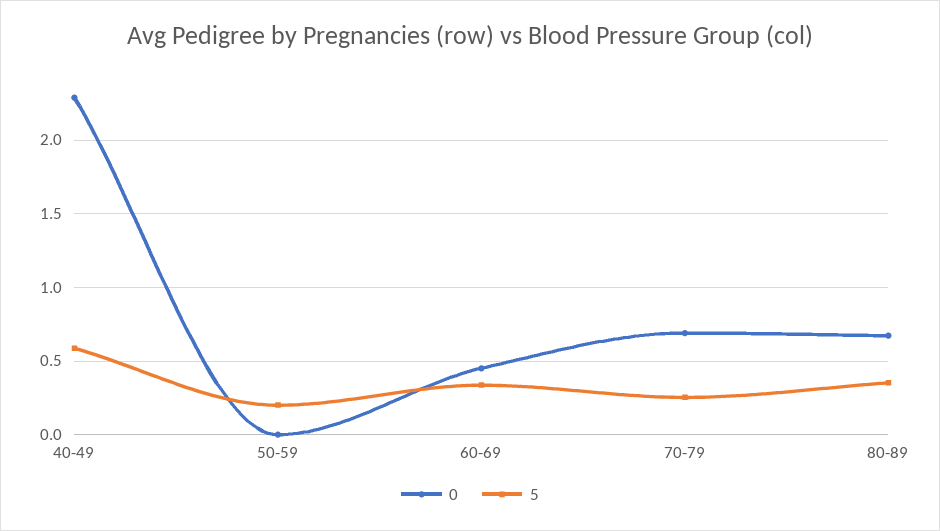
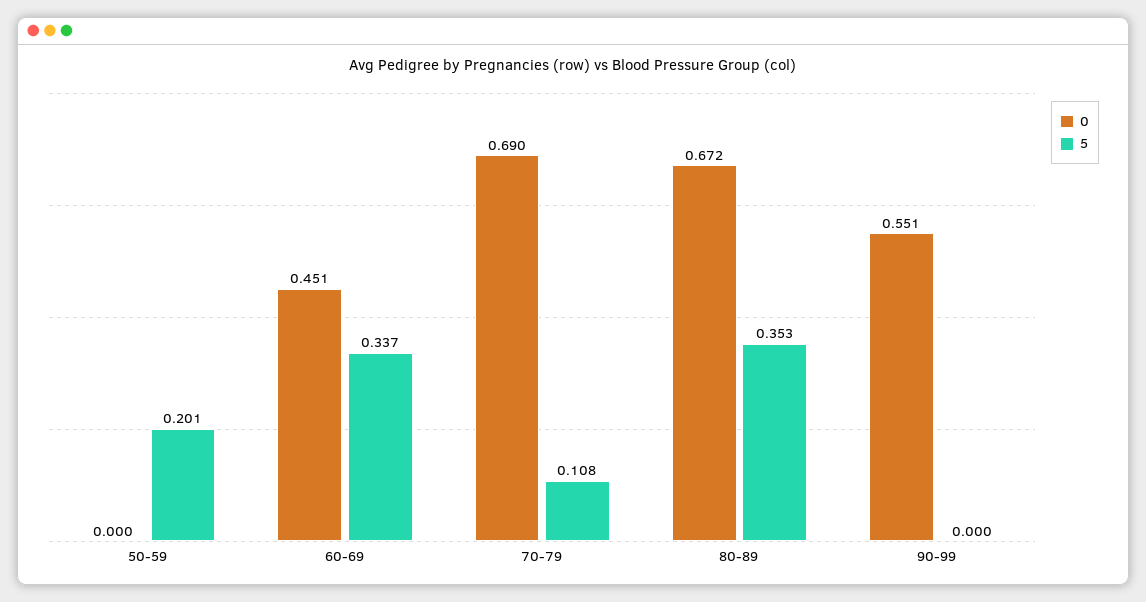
0, 40-49: 2.3 -> none
5, 40-49: 0.6 -> none
5, 70-79: 0.25 -> 0.108
0, 90-99: none -> 0.551
5, 90-99: none -> 0

